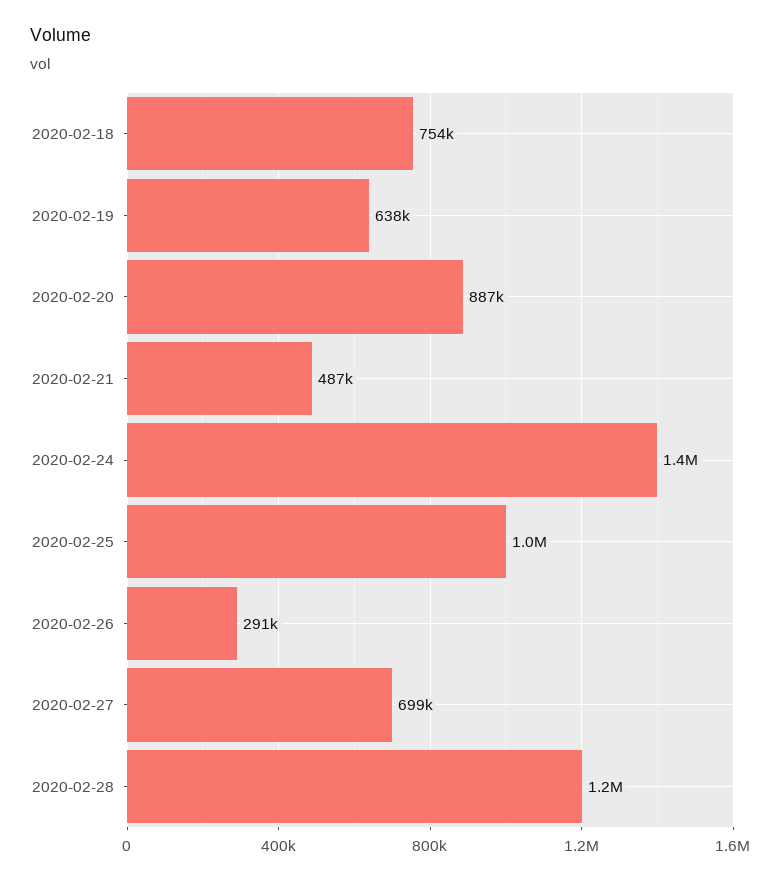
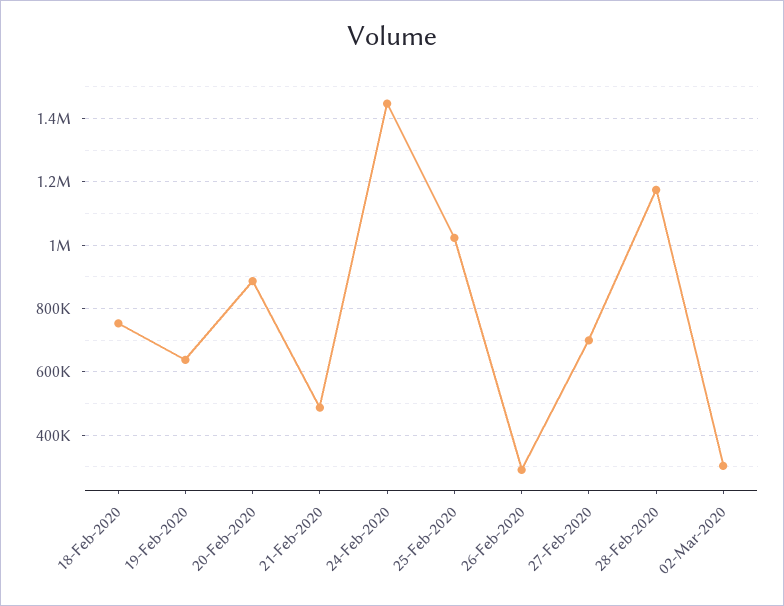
02-Mar-2020: none -> 300000

